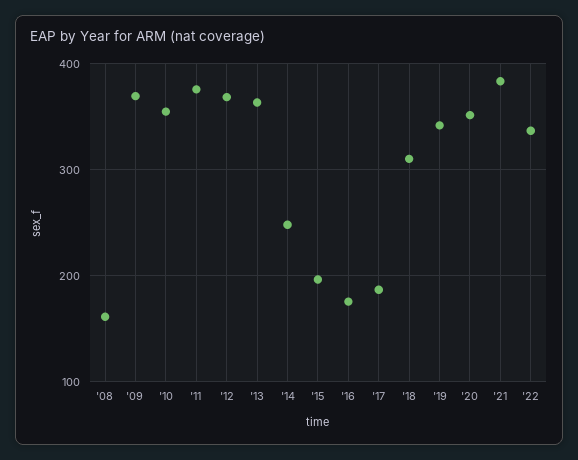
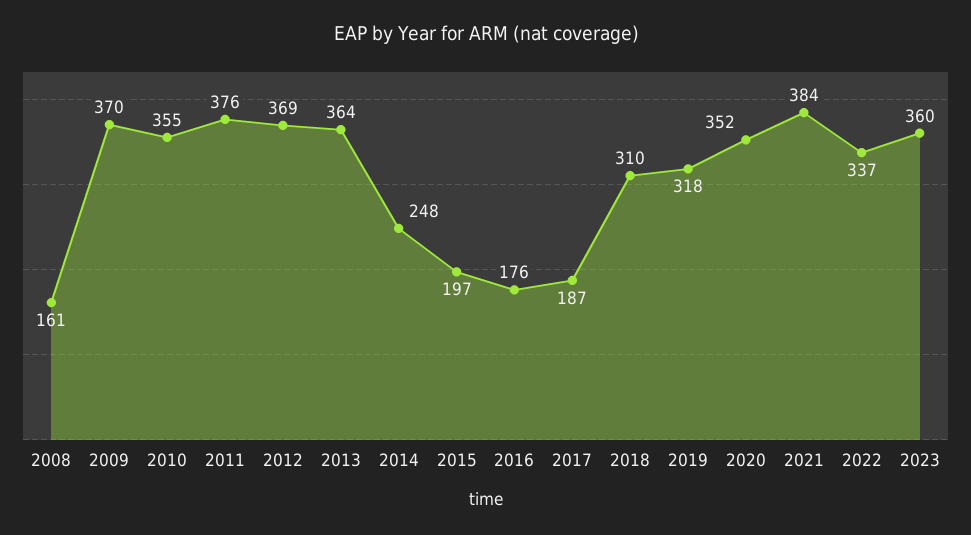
'19: 340 -> 318
2023: none -> 360

